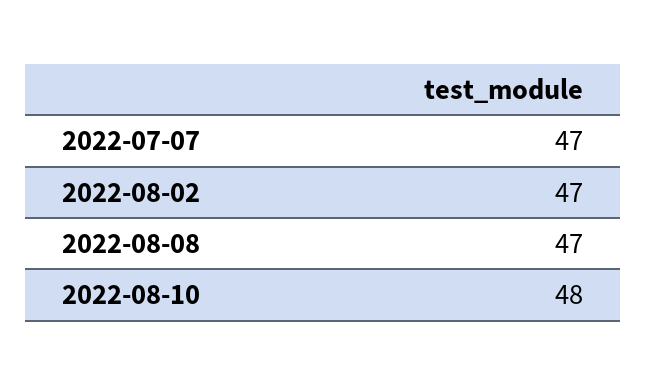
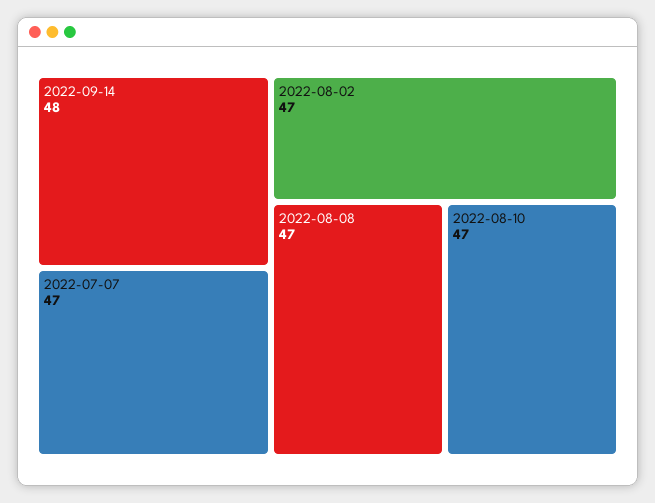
2022-08-10: 48 -> 47
2022-09-14: none -> 48

